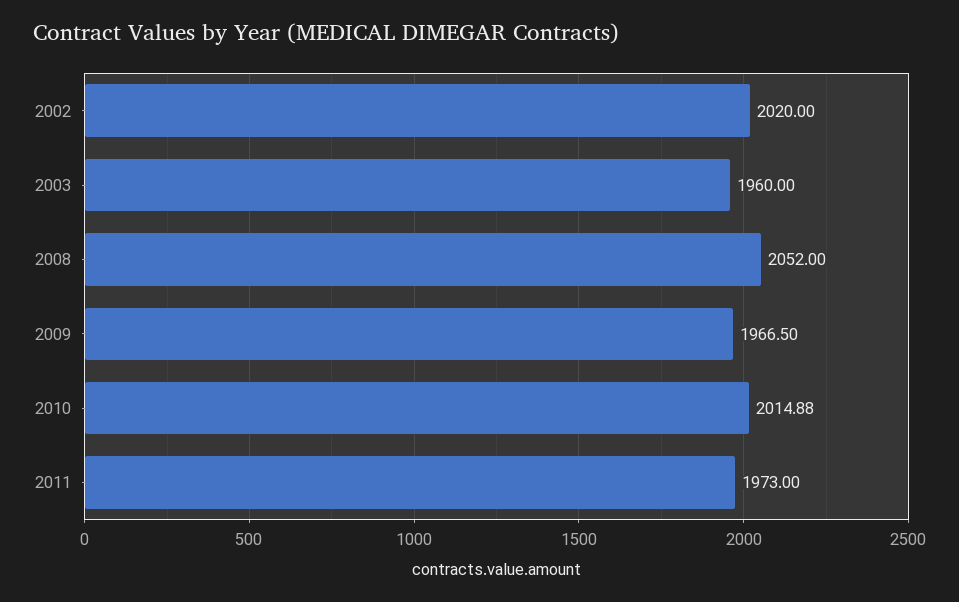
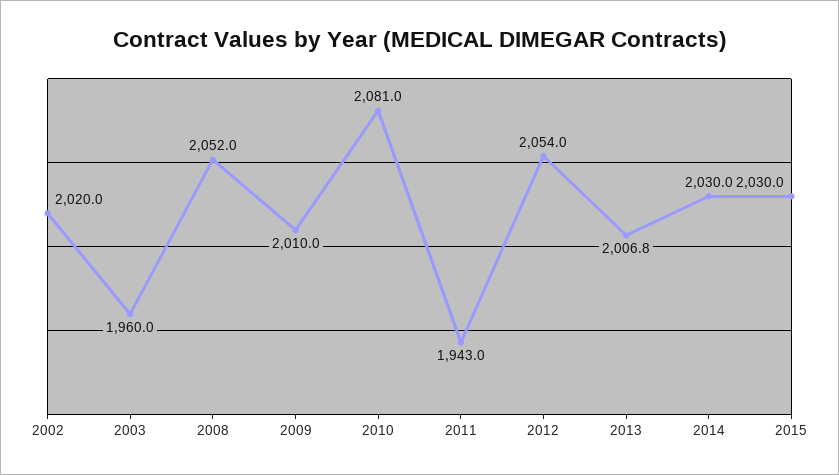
2009: 1966.5 -> 2010
2010: 2014.88 -> 2081
2011: 1973 -> 1943
2012: none -> 2054
2013: none -> 2006.8
2014: none -> 2030
2015: none -> 2030

